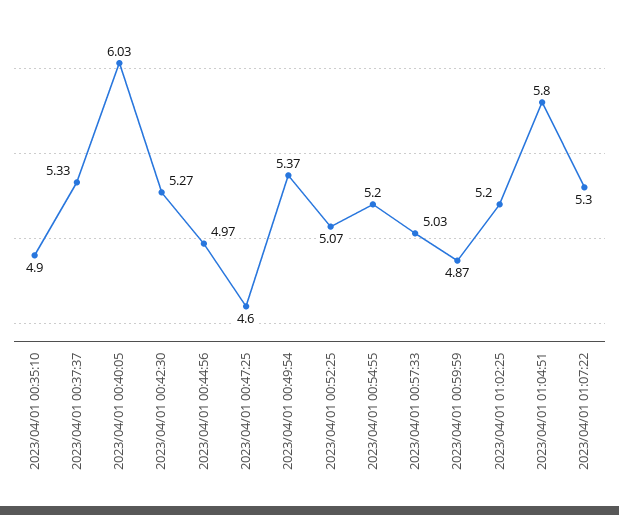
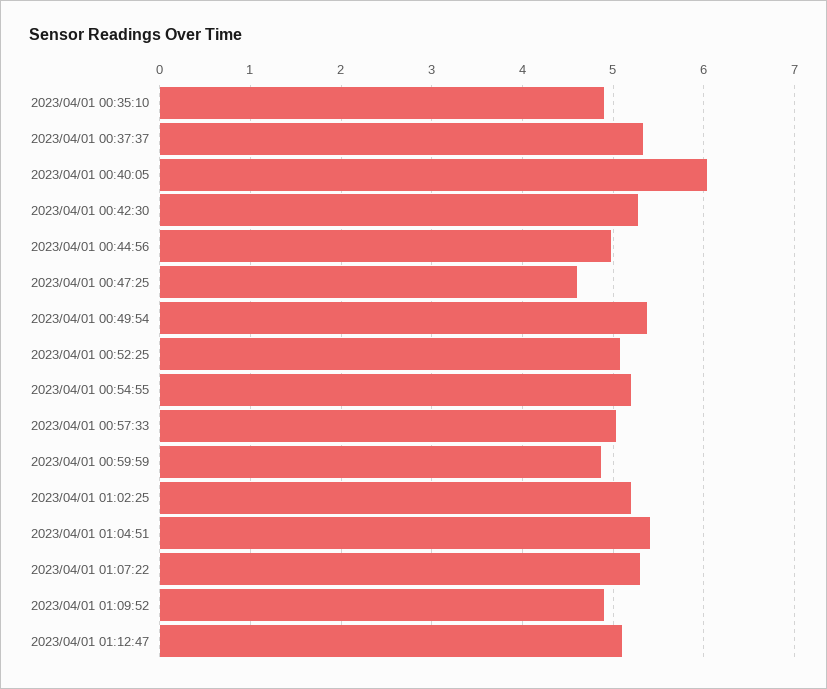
2023/04/01 01:04:51: 5.8 -> 5.4
2023/04/01 01:09:52: none -> 4.9
2023/04/01 01:12:47: none -> 5.1

